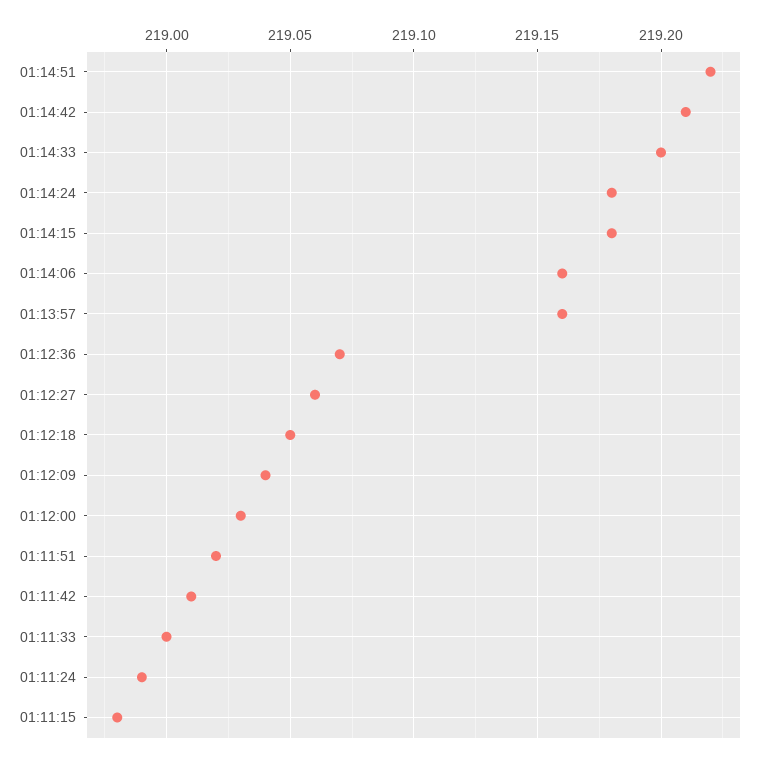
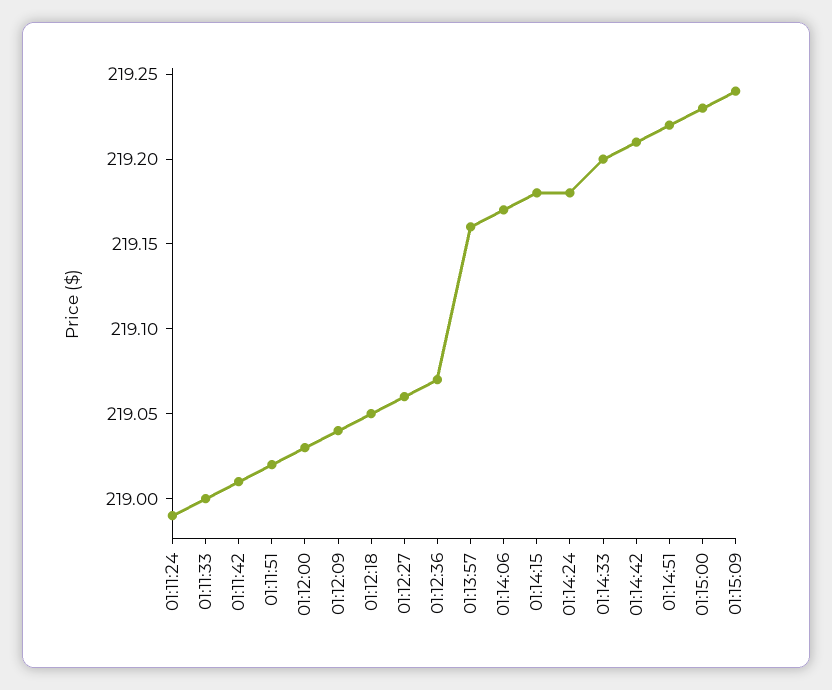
01:14:06: 219.16 -> 219.17
01:11:15: 218.98 -> none
01:15:00: none -> 219.23
01:15:09: none -> 219.24

